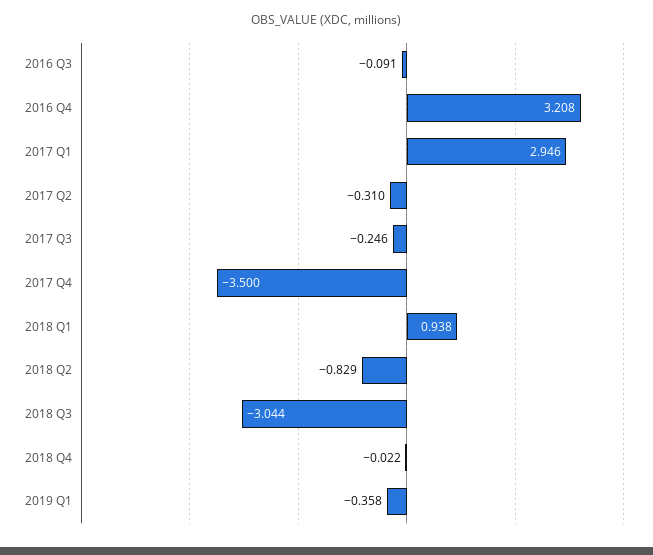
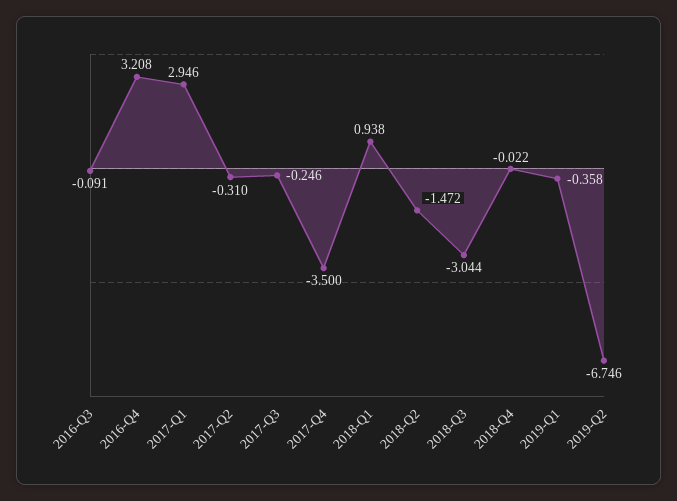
2018 Q2: -0.829 -> -1.472
2019-Q2: none -> -6.746

